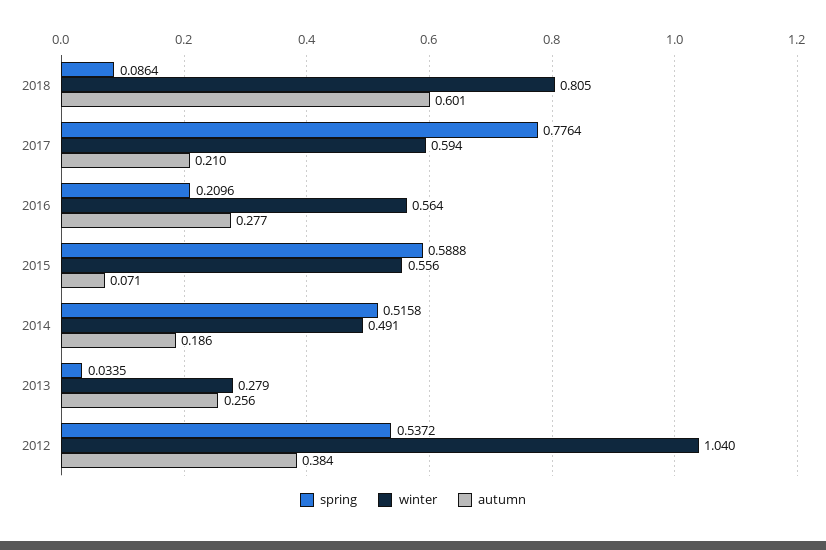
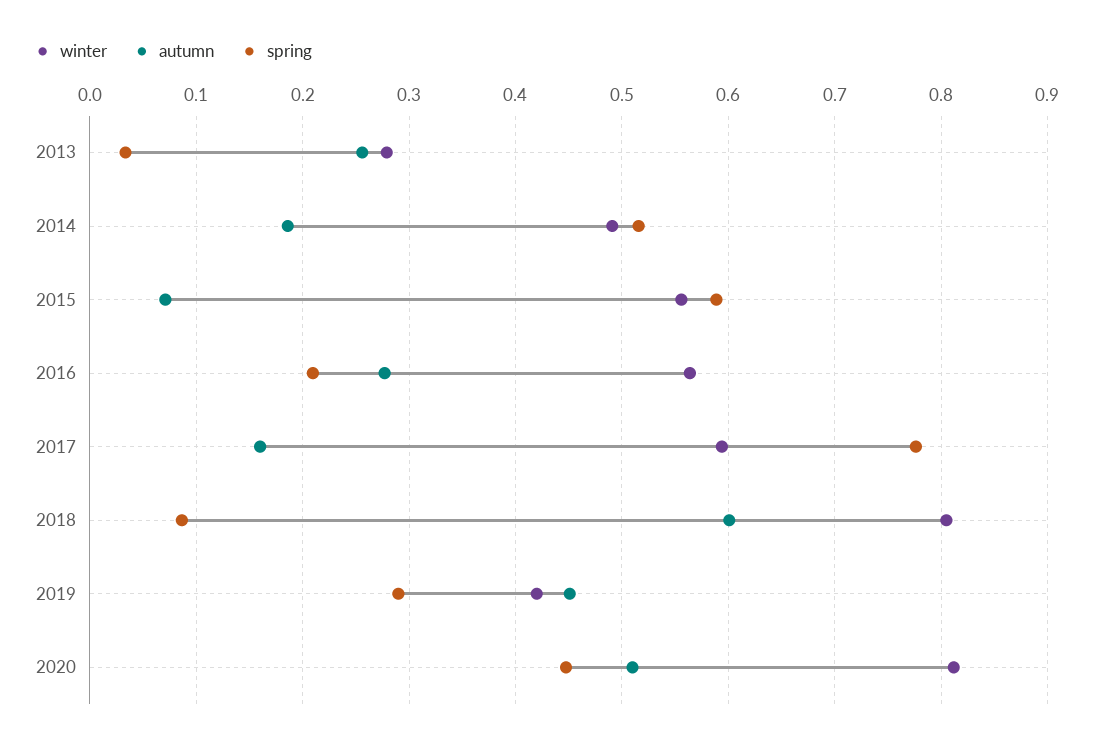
autumn, 2017: 0.21 -> 0.16
spring, 2012: 0.5372 -> none
winter, 2012: 1.04 -> none
autumn, 2012: 0.384 -> none
winter, 2019: none -> 0.42
autumn, 2019: none -> 0.45
spring, 2019: none -> 0.29
winter, 2020: none -> 0.81
autumn, 2020: none -> 0.51
spring, 2020: none -> 0.45

